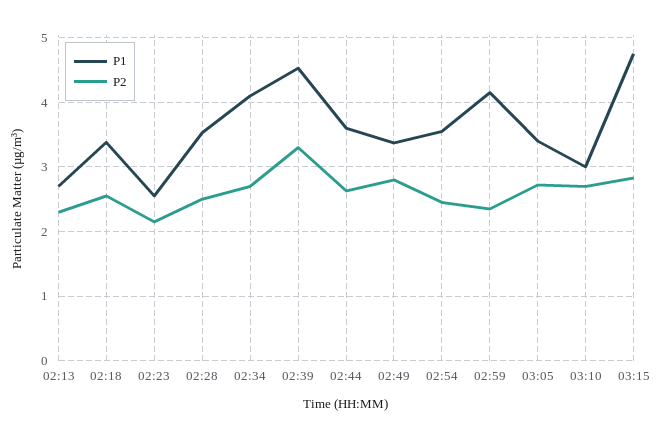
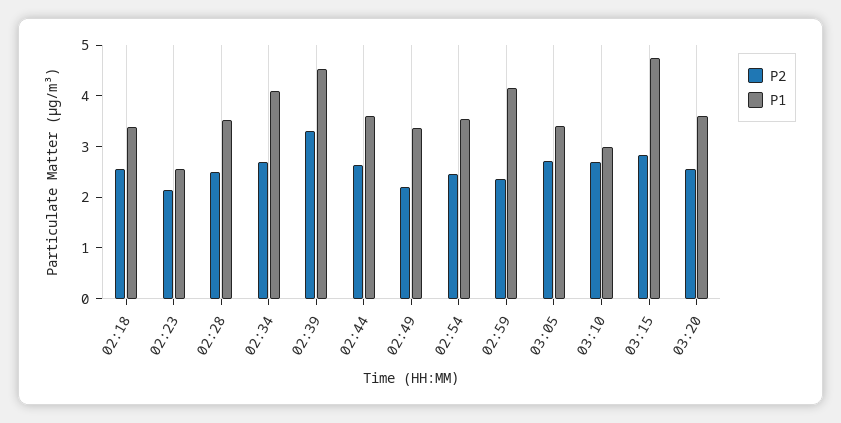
P1, 02:13: 2.7 -> none
P2, 02:13: 2.3 -> none
P2, 02:49: 2.8 -> 2.2
P2, 03:20: none -> 2.6
P1, 03:20: none -> 3.6

